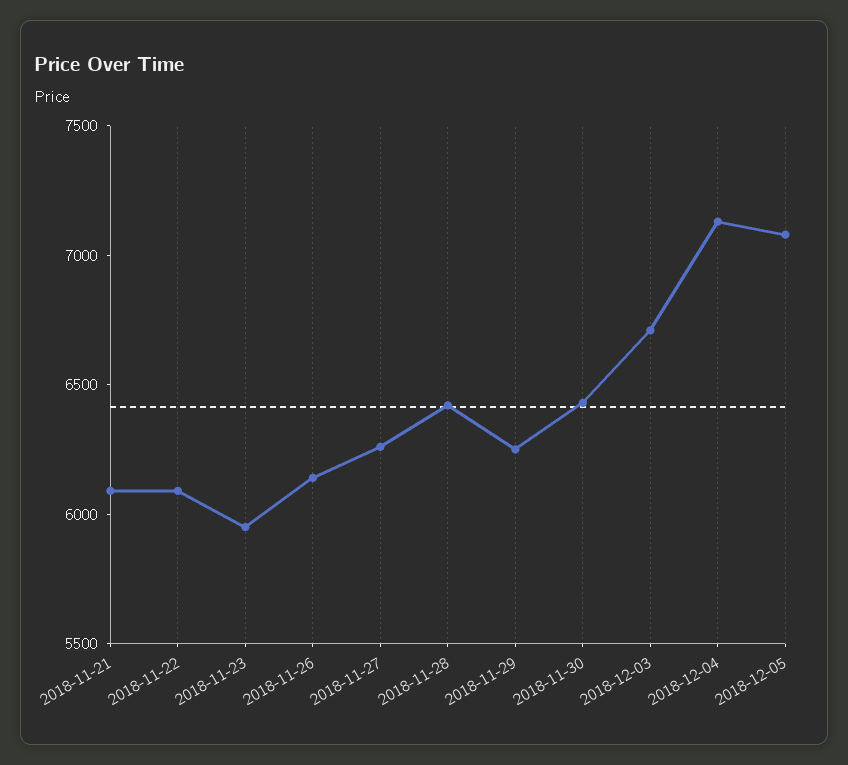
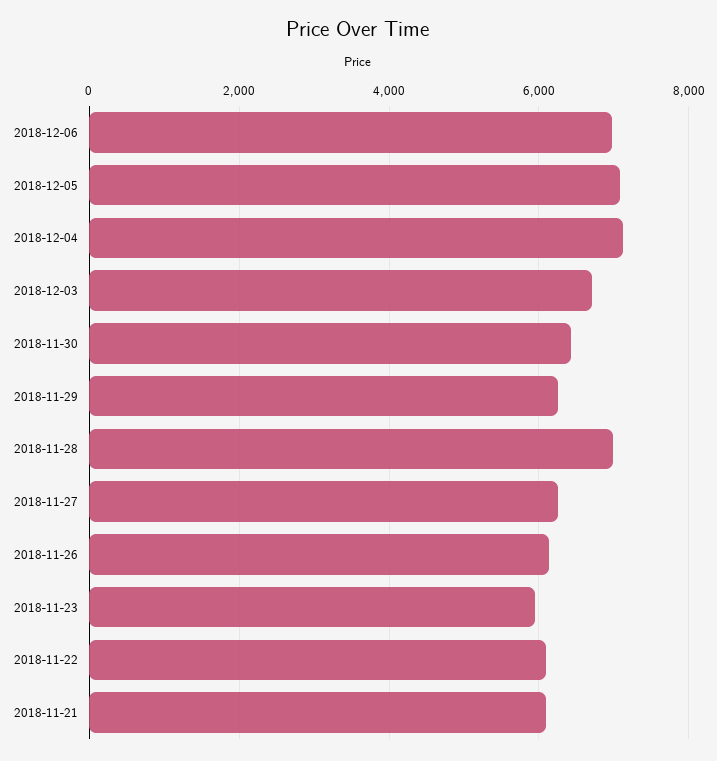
2018-11-28: 6400 -> 7000
2018-12-06: none -> 7000

